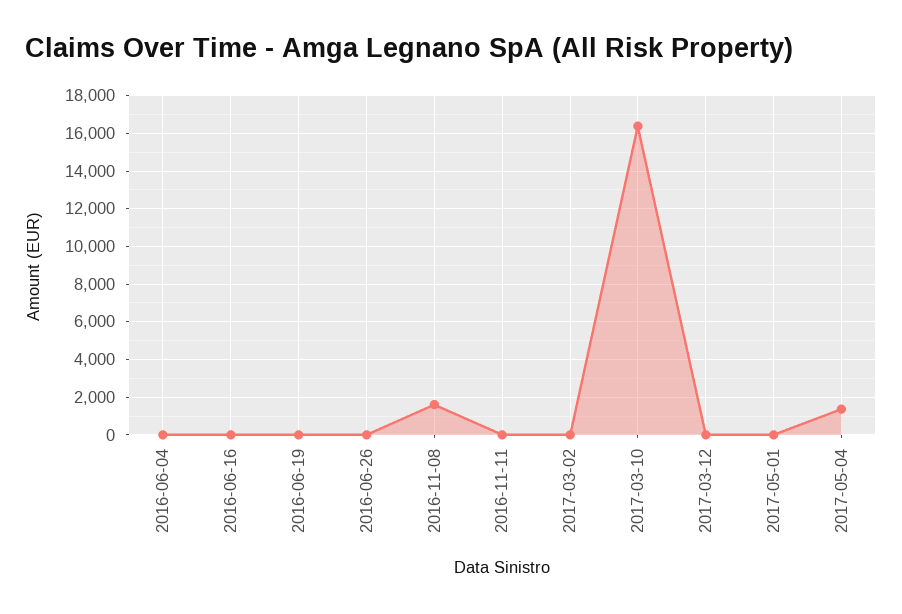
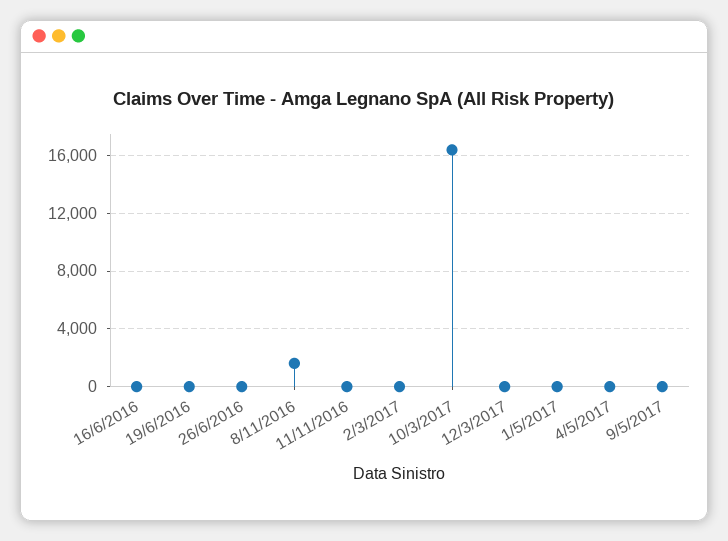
2016-06-04: 0 -> none
2017-05-04: 1500 -> 0
9/5/2017: none -> 0

